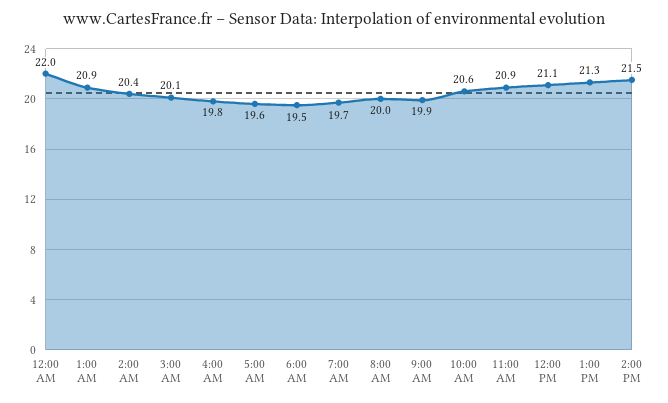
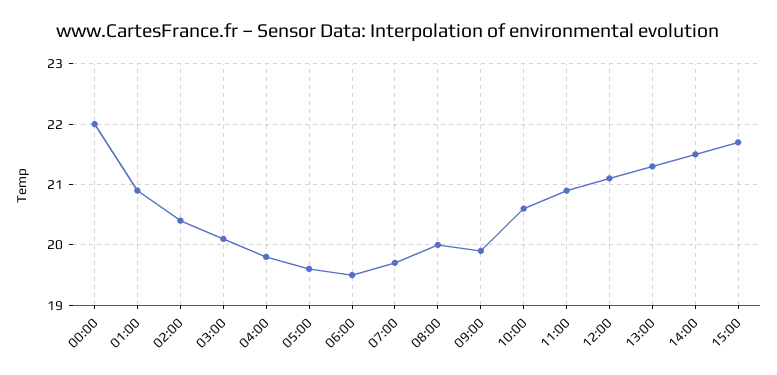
15:00: none -> 21.7

